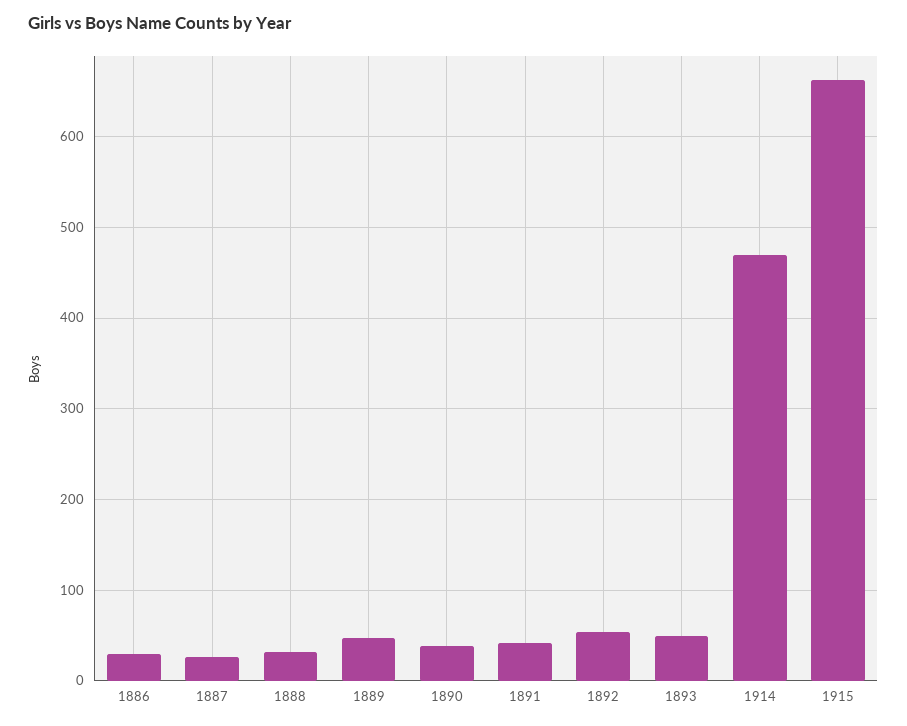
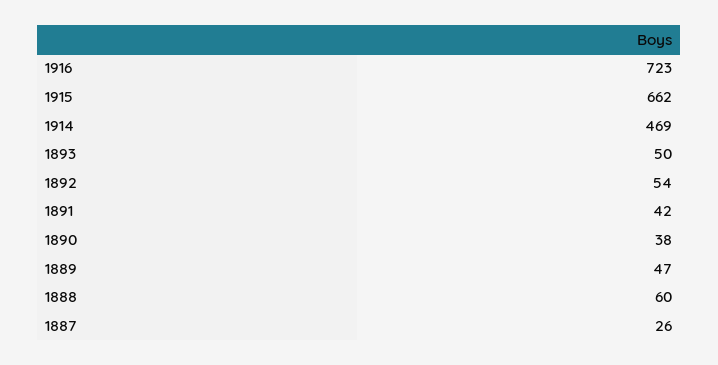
1886: 30 -> none
1888: 30 -> 60
1916: none -> 723

